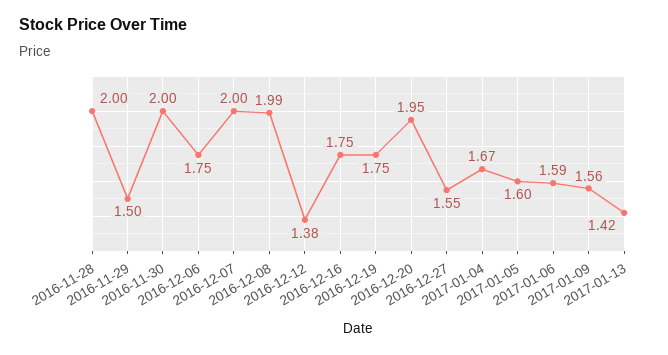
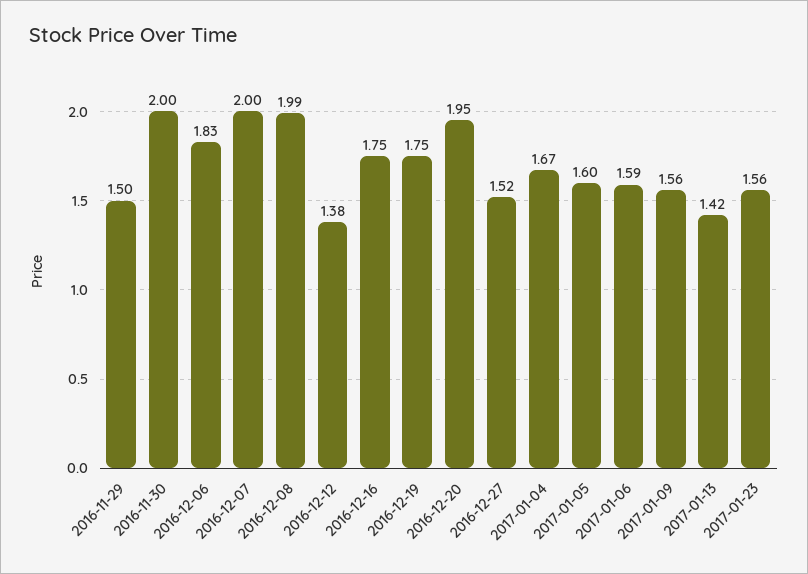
2016-11-28: 2 -> none
2016-12-06: 1.75 -> 1.83
2016-12-27: 1.55 -> 1.52
2017-01-23: none -> 1.56

